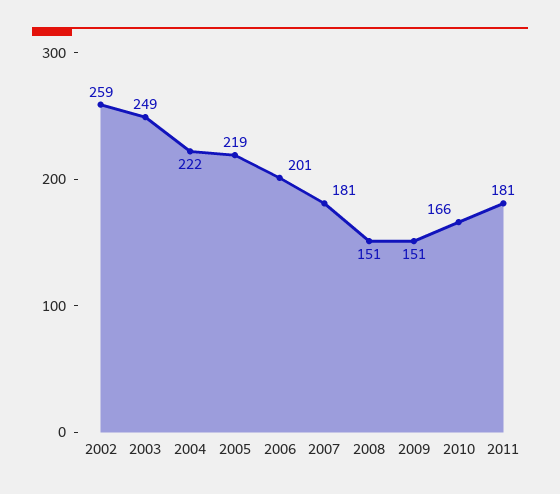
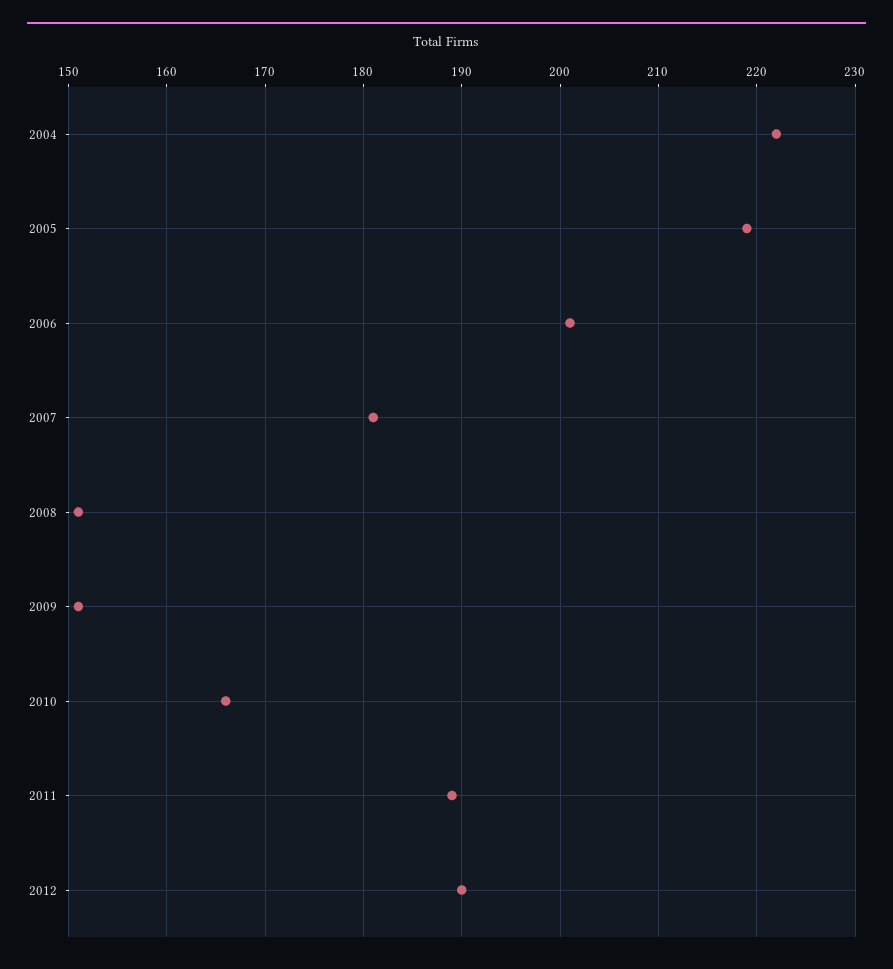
2002: 259 -> none
2003: 249 -> none
2011: 181 -> 189
2012: none -> 190

